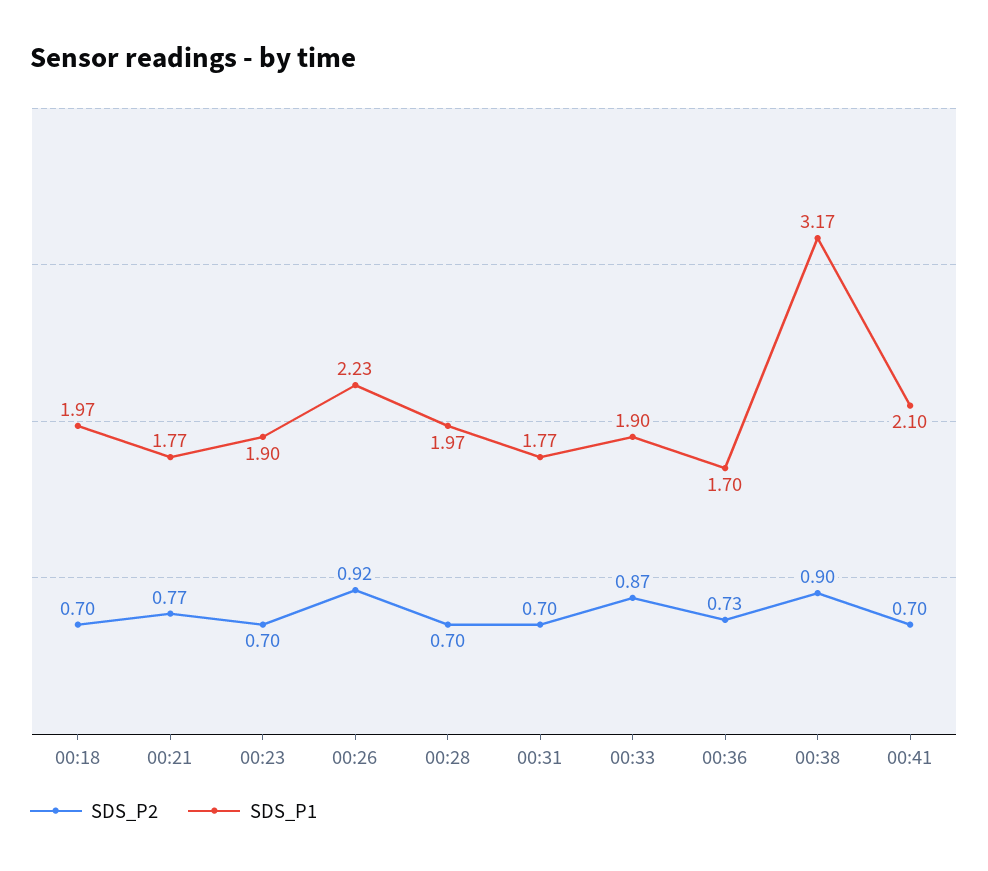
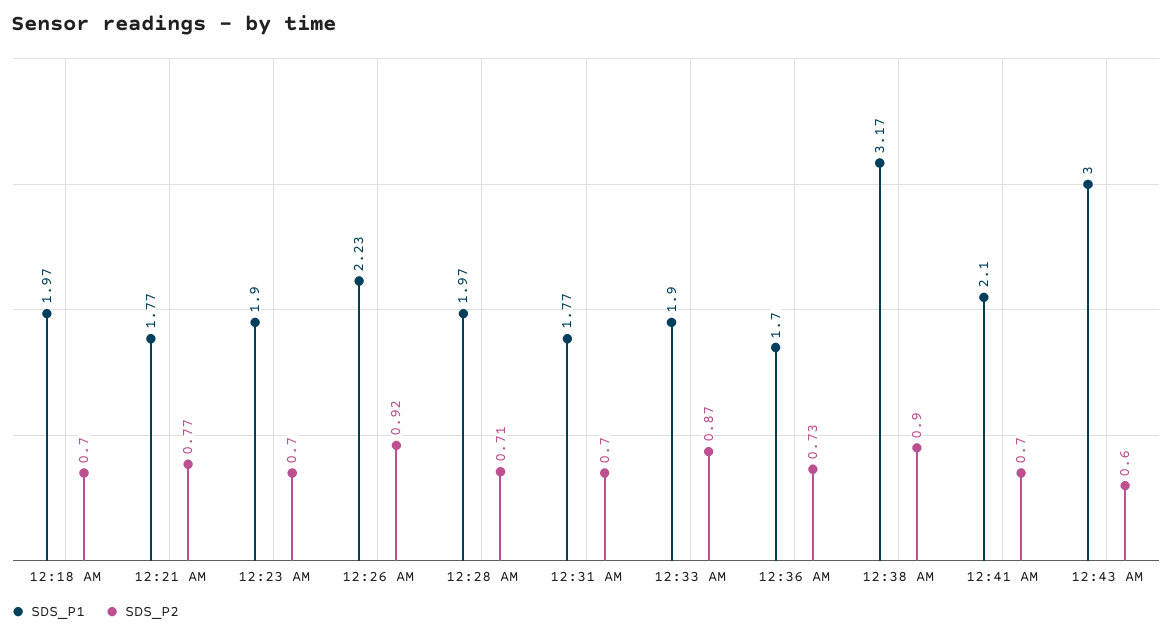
SDS_P2, 00:28: 0.7 -> 0.71
SDS_P1, 12:43 AM: none -> 3
SDS_P2, 12:43 AM: none -> 0.6

